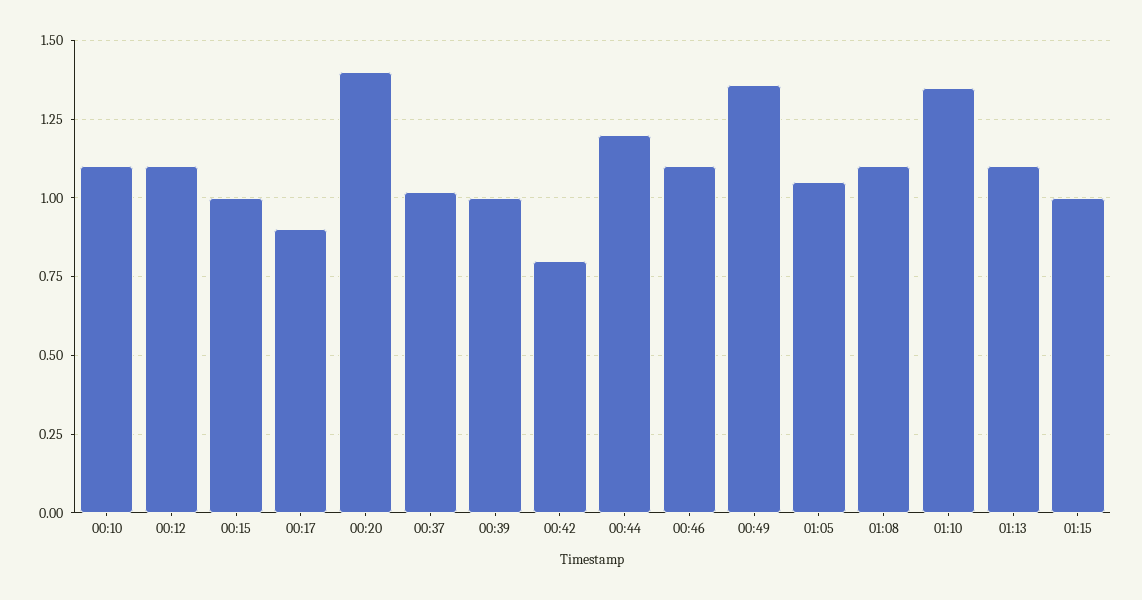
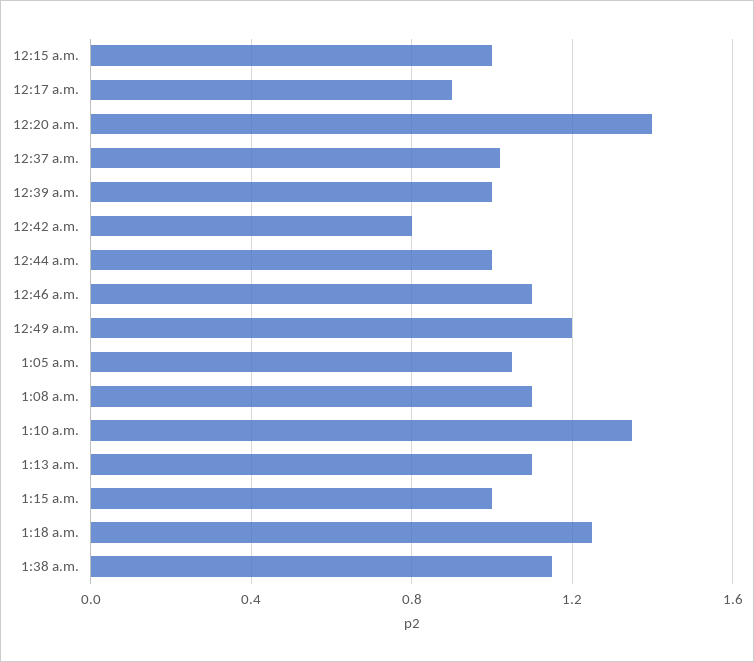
00:10: 1.1 -> none
00:12: 1.1 -> none
00:44: 1.2 -> 1
00:49: 1.35 -> 1.2
1:18 a.m.: none -> 1.25
1:38 a.m.: none -> 1.15

